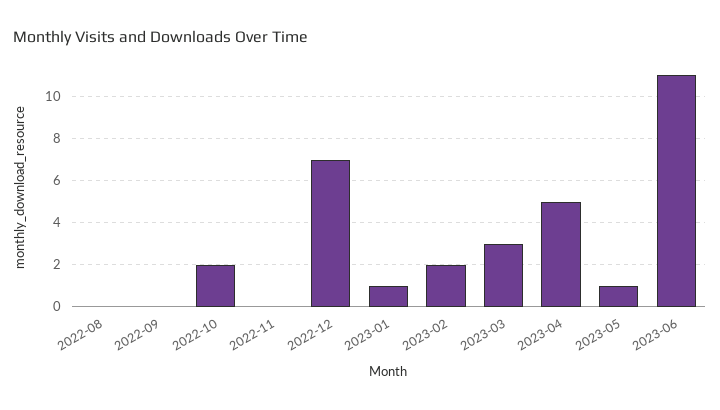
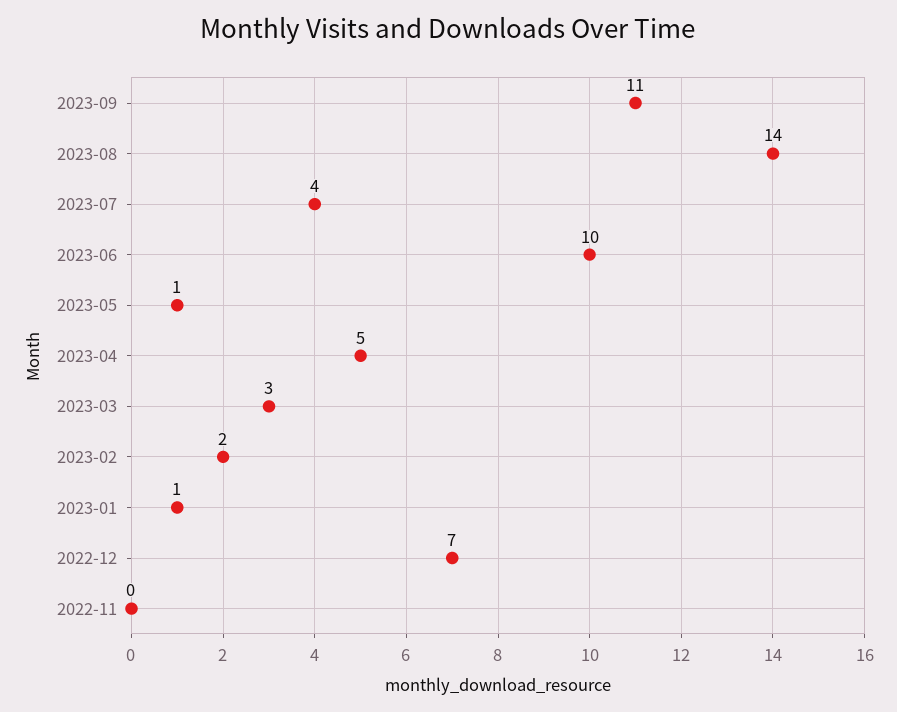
2022-08: 0 -> none
2022-09: 0 -> none
2022-10: 2 -> none
2023-06: 11 -> 10
2023-09: none -> 11
2023-08: none -> 14
2023-07: none -> 4

